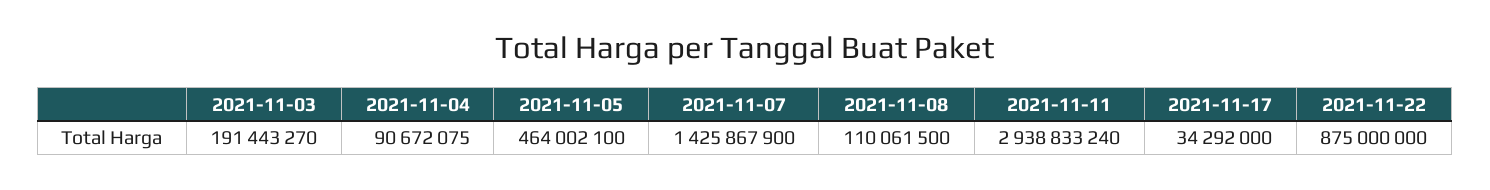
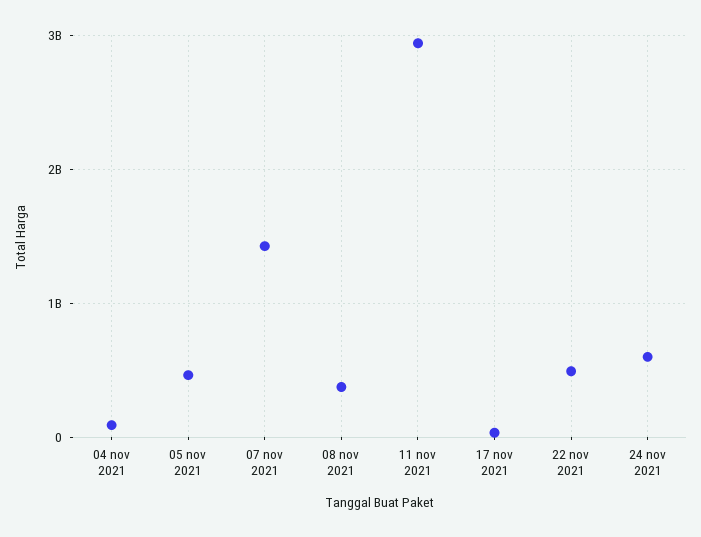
2021-11-03: 191443270 -> none
2021-11-08: 110061500 -> 400000000
2021-11-22: 875000000 -> 500000000
24 nov 2021: none -> 600000000

